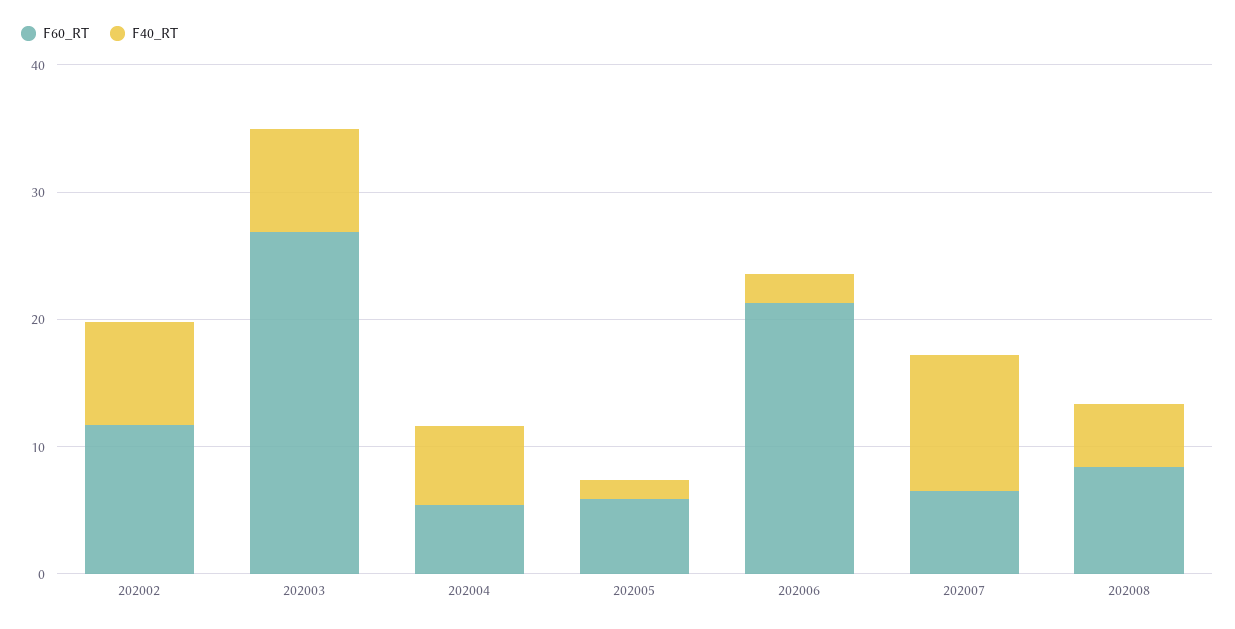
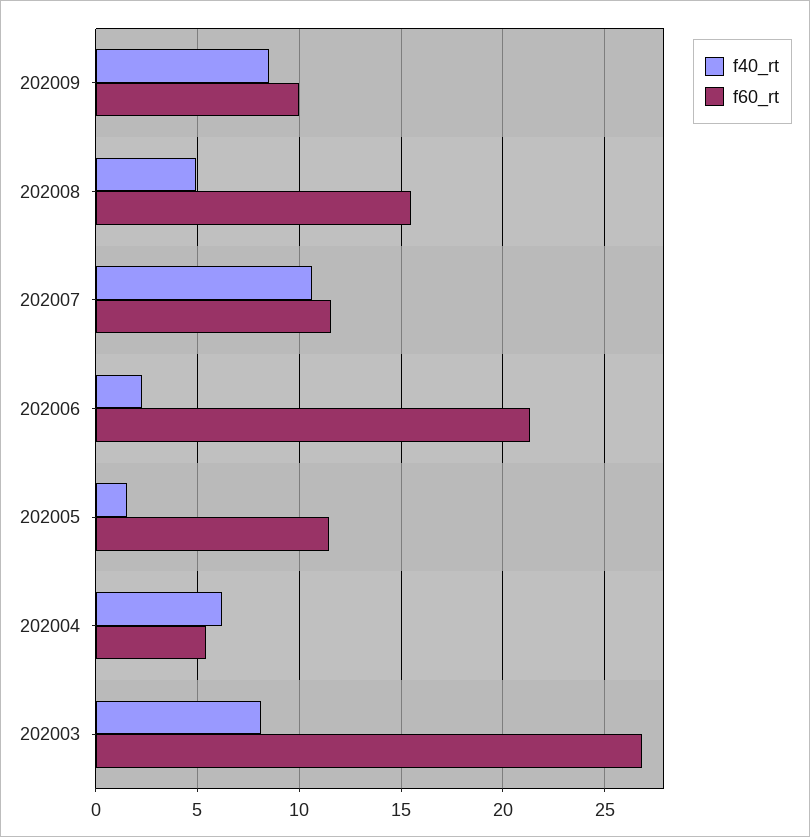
F60_RT, 202002: 12 -> none
F40_RT, 202002: 8 -> none
F60_RT, 202005: 6 -> 11.5
F60_RT, 202007: 6 -> 11.5
F60_RT, 202008: 8 -> 15.5
F40_RT, 202009: none -> 8.5
F60_RT, 202009: none -> 10

